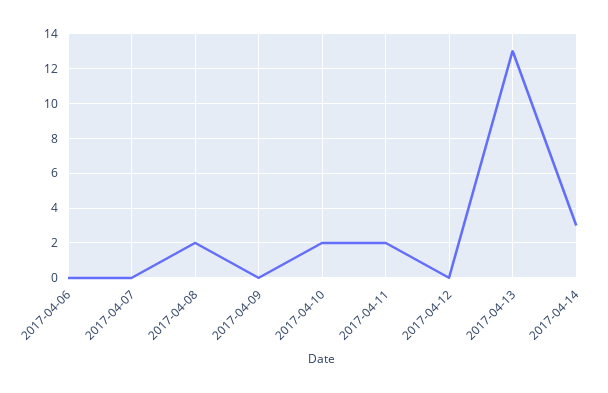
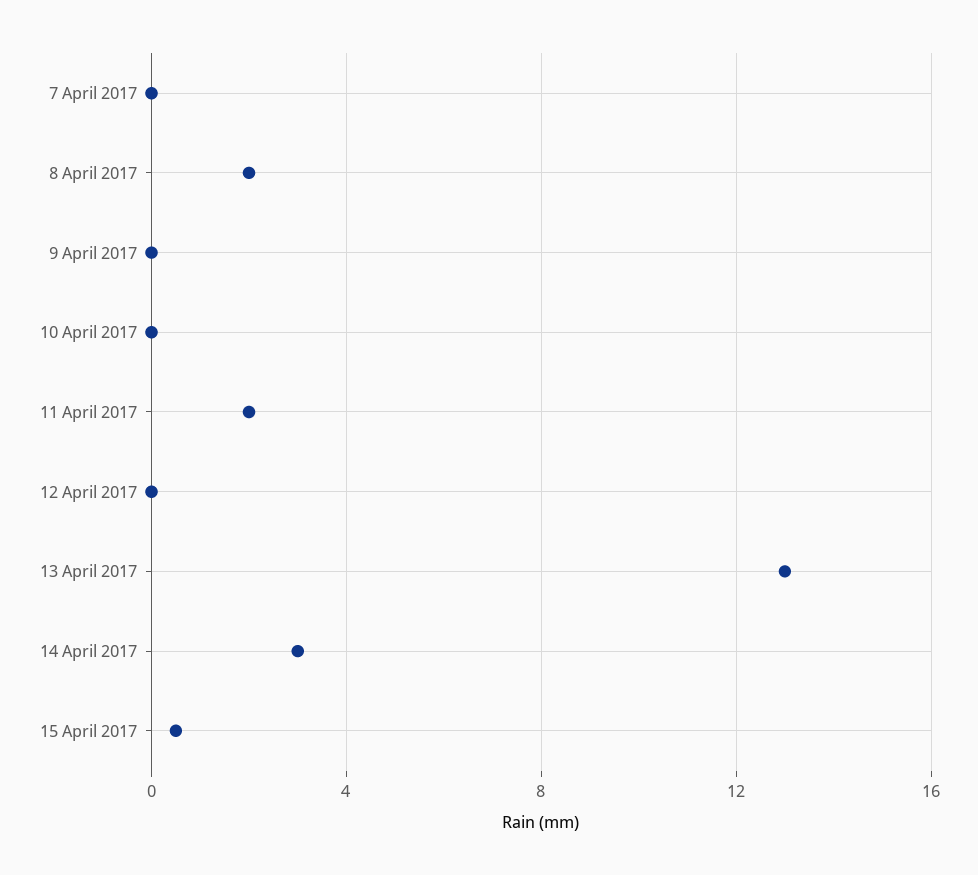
2017-04-06: 0 -> none
2017-04-10: 2 -> 0
15 April 2017: none -> 0.5

